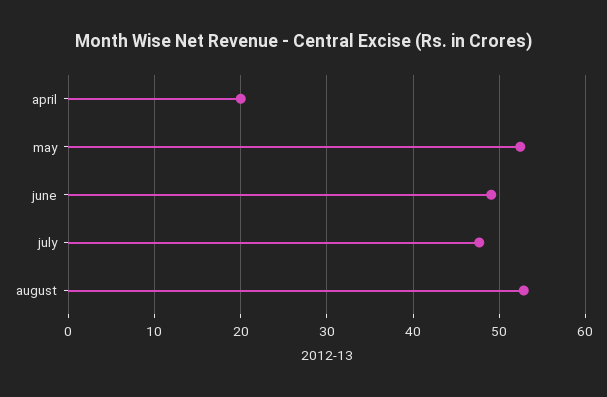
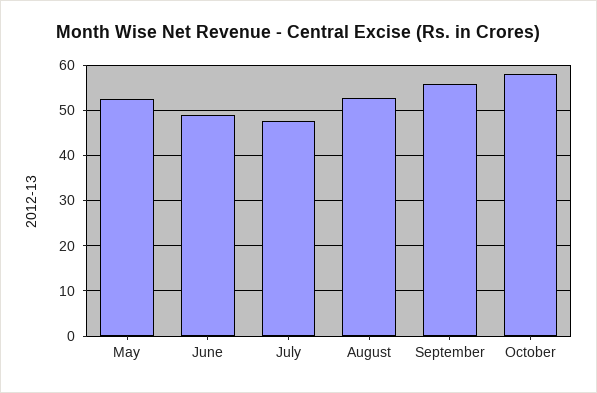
april: 20 -> none
September: none -> 56
October: none -> 58

